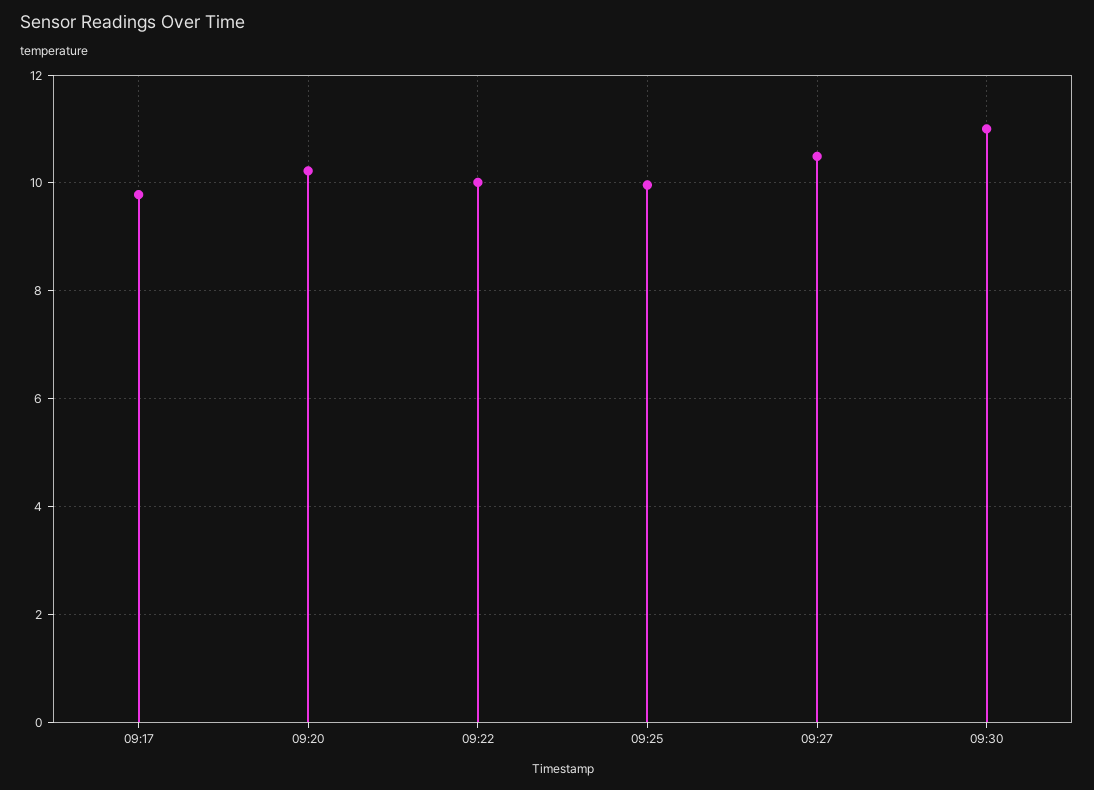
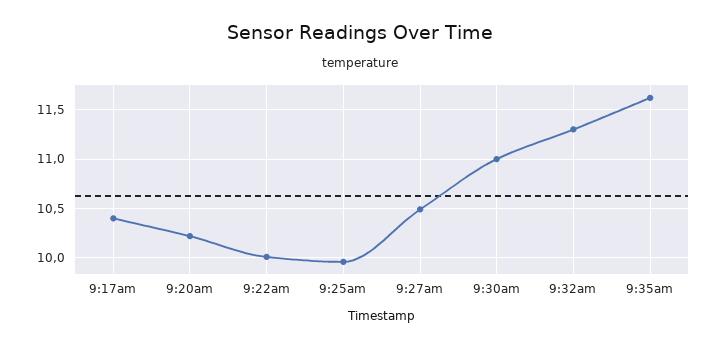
09:17: 9.8 -> 10.4
9:32am: none -> 11.3
9:35am: none -> 11.6

